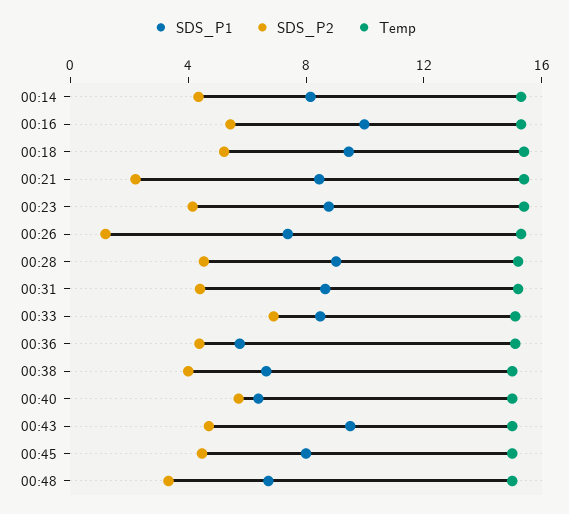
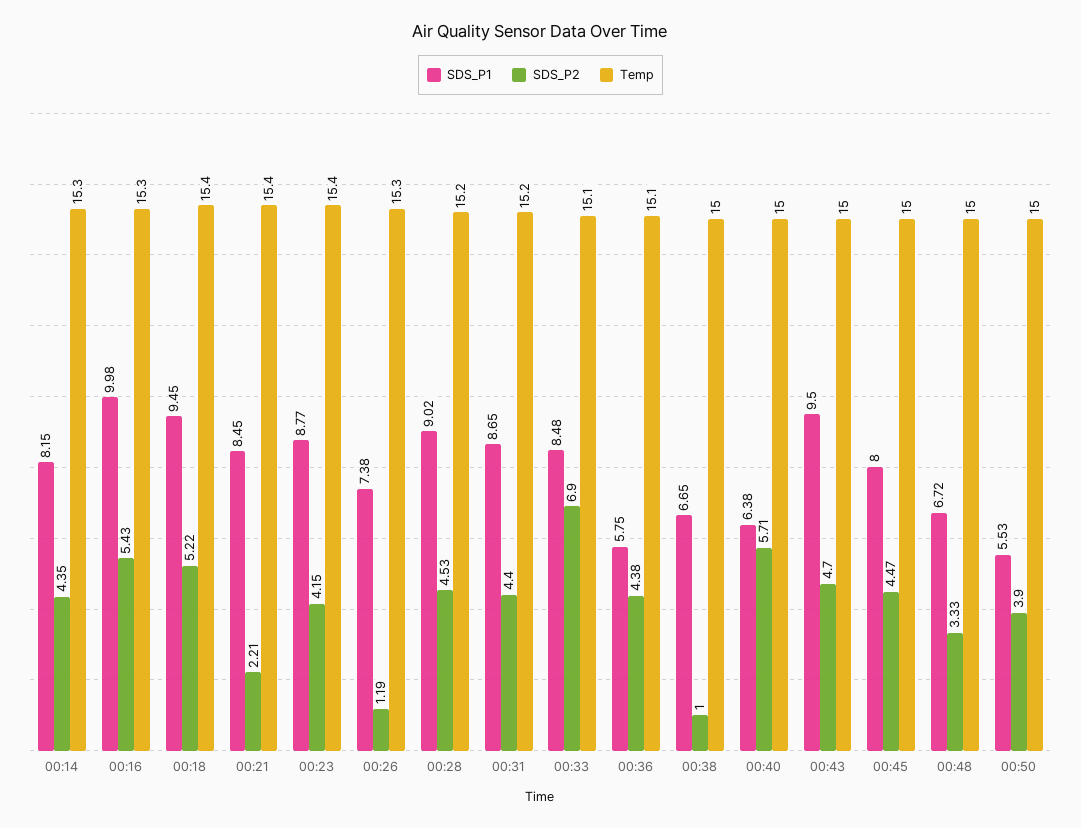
SDS_P2, 00:38: 4 -> 1
SDS_P1, 00:50: none -> 5.53
SDS_P2, 00:50: none -> 3.9
Temp, 00:50: none -> 15

